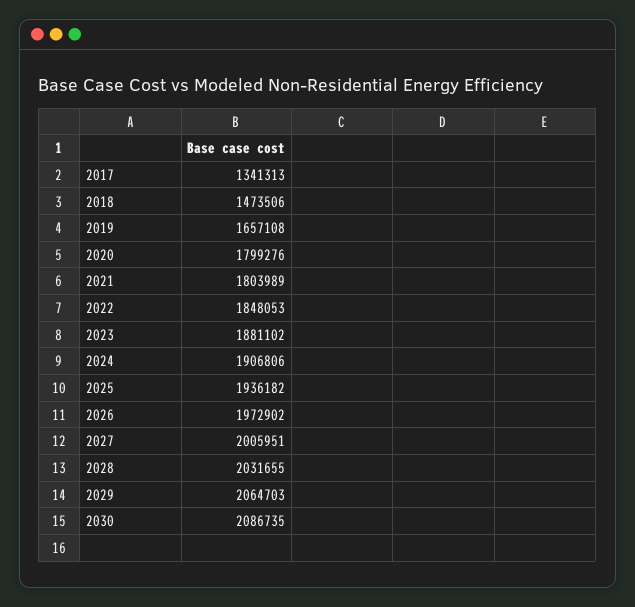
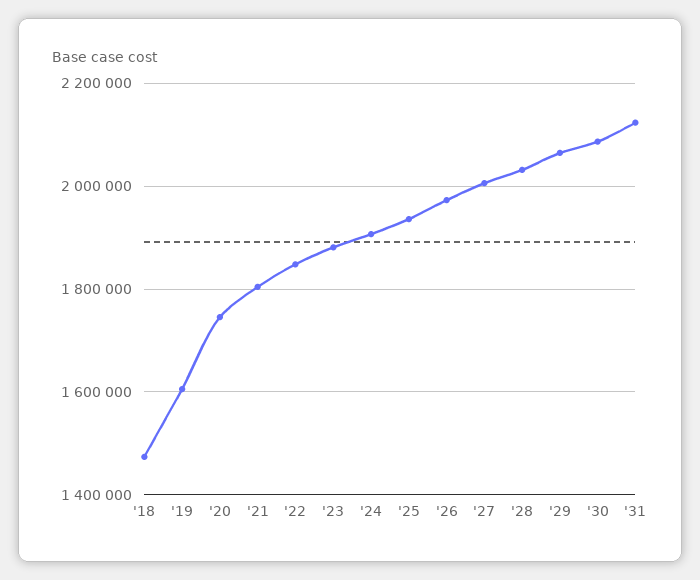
2017: 1341313 -> none
2019: 1657108 -> 1600000
2020: 1799276 -> 1740000
'31: none -> 2120000

